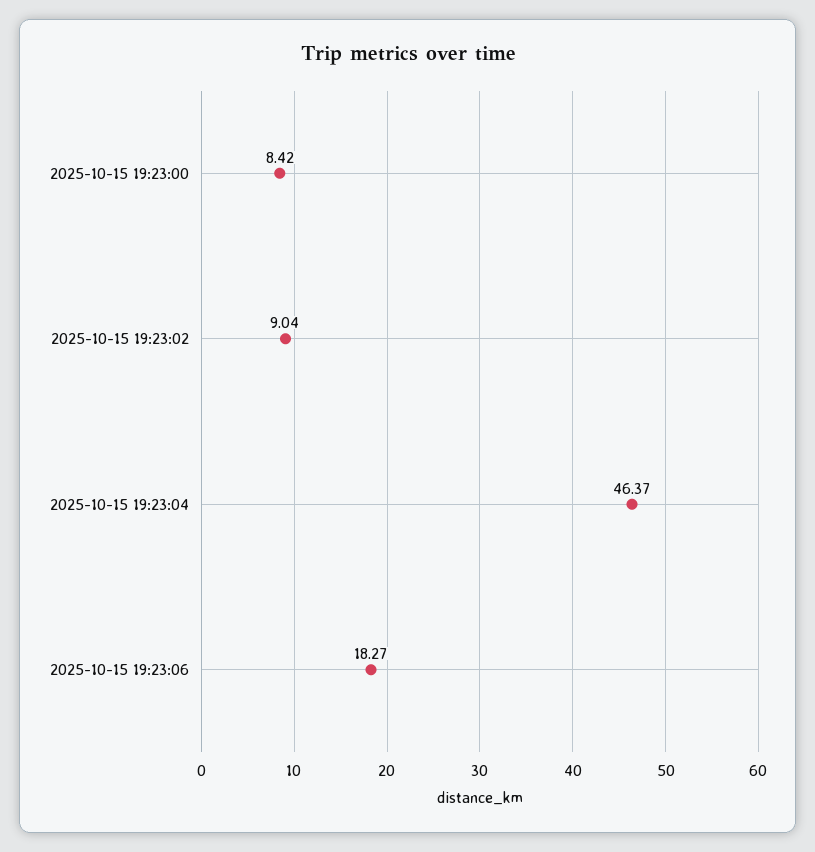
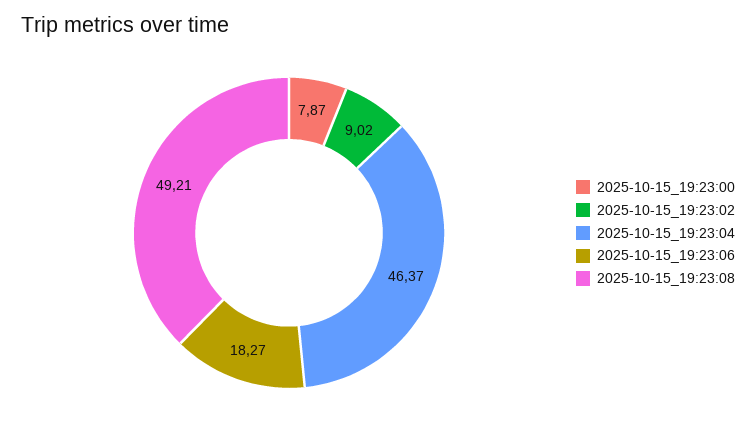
2025-10-15 19:23:00: 8.42 -> 7.87
2025-10-15 19:23:02: 9.04 -> 9.02
2025-10-15_19:23:08: none -> 49.21

